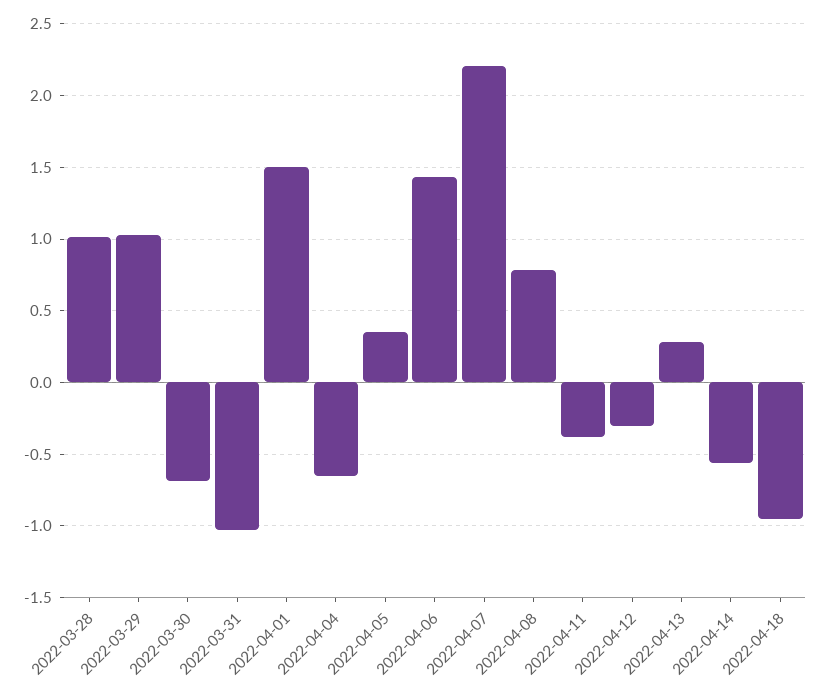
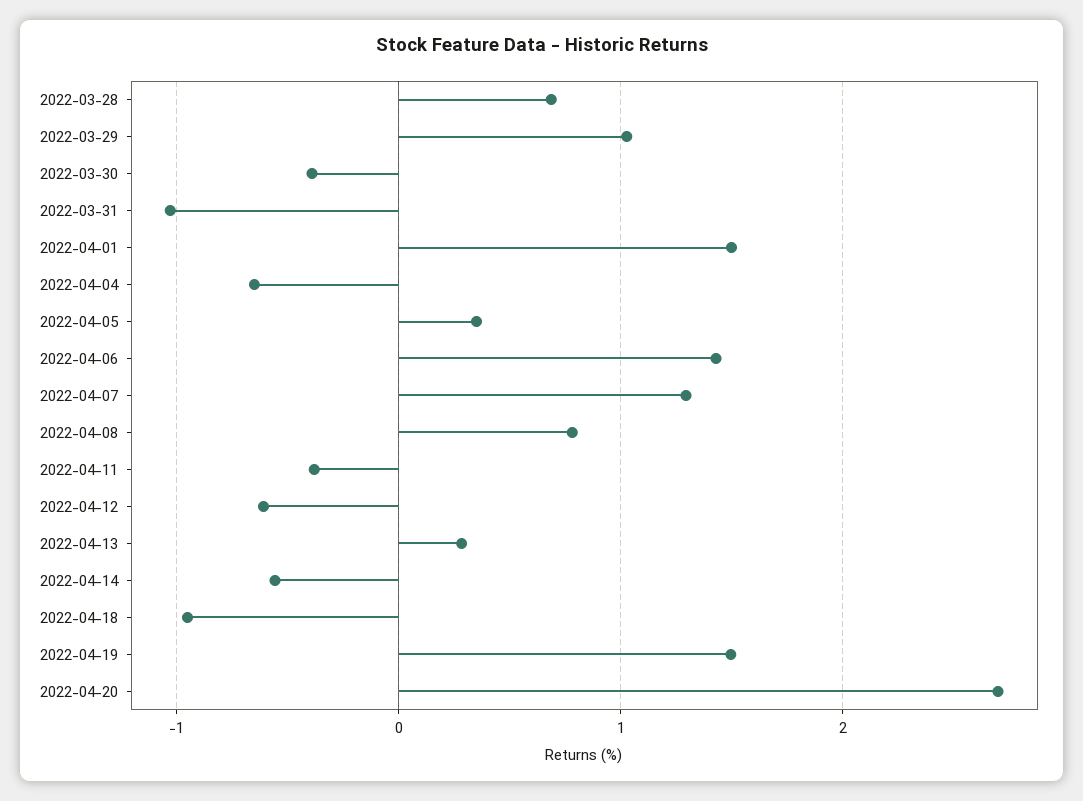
2022-03-28: 1 -> 0.7
2022-03-30: -0.7 -> -0.4
2022-04-07: 2.2 -> 1.3
2022-04-12: -0.3 -> -0.6
2022-04-19: none -> 1.5
2022-04-20: none -> 2.7

